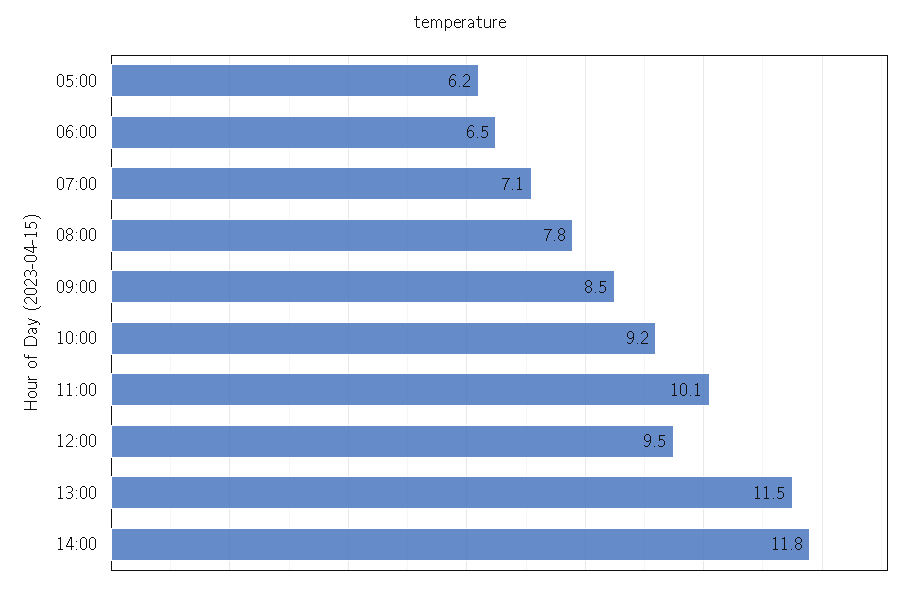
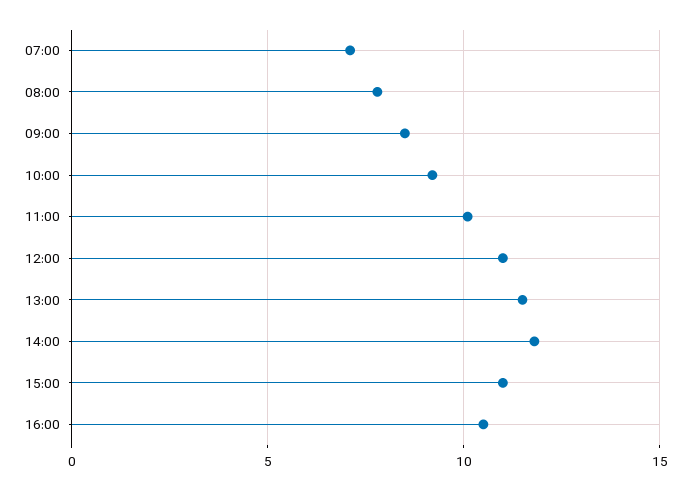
05:00: 6.2 -> none
06:00: 6.5 -> none
12:00: 9.5 -> 11
15:00: none -> 11
16:00: none -> 10.5

